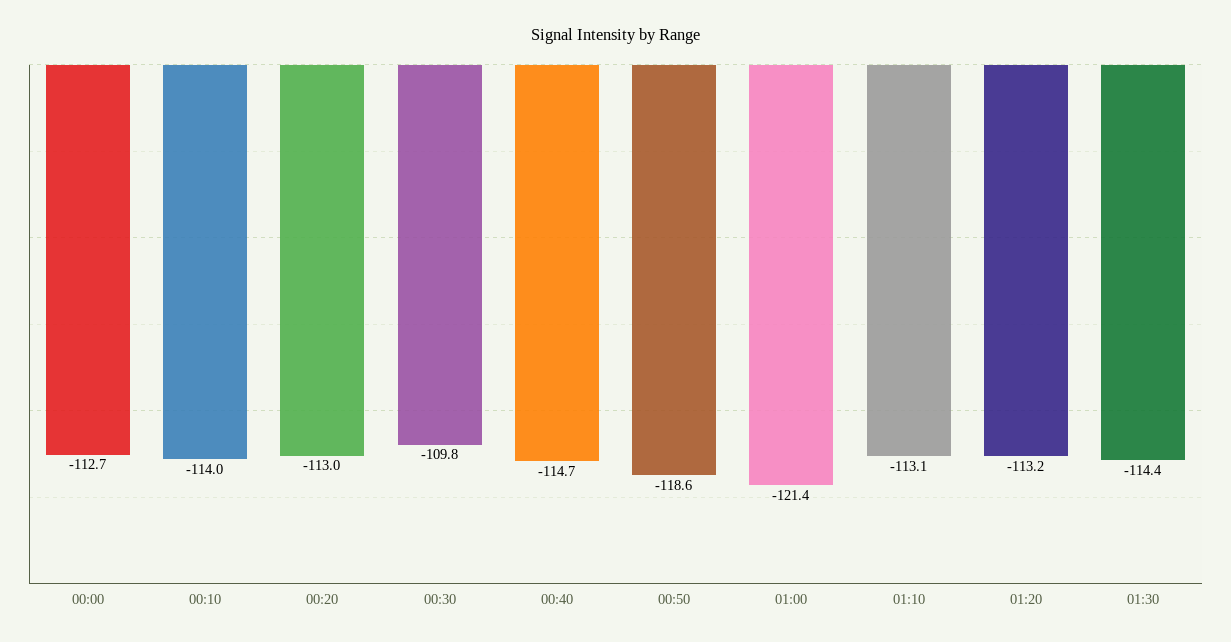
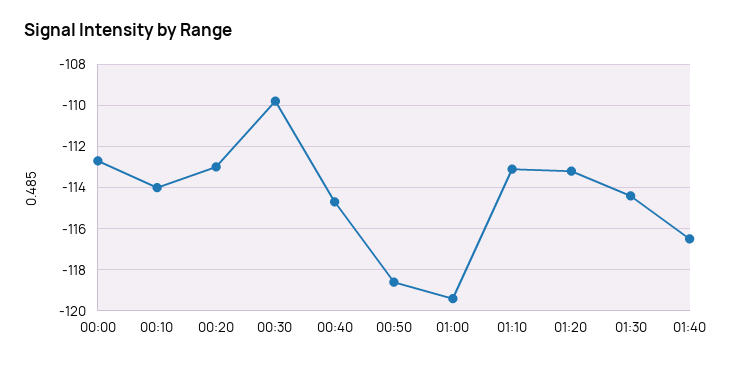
01:00: -121.4 -> -119.5
01:40: none -> -116.5

